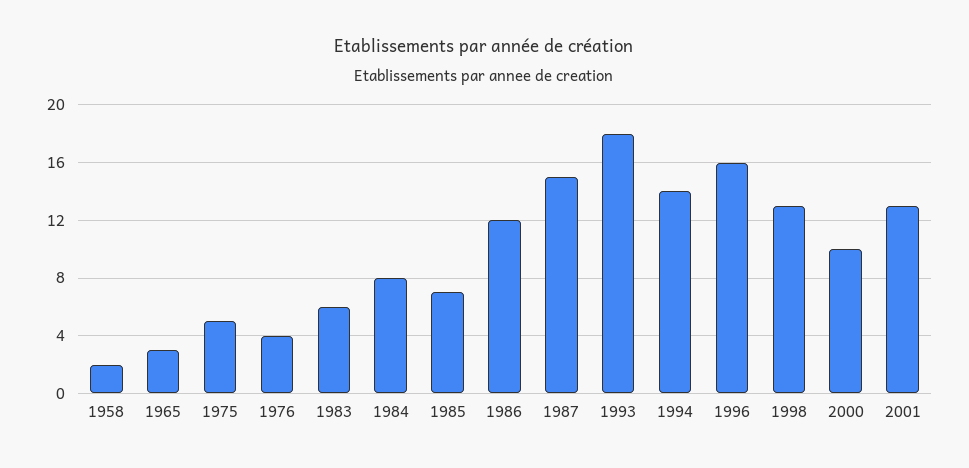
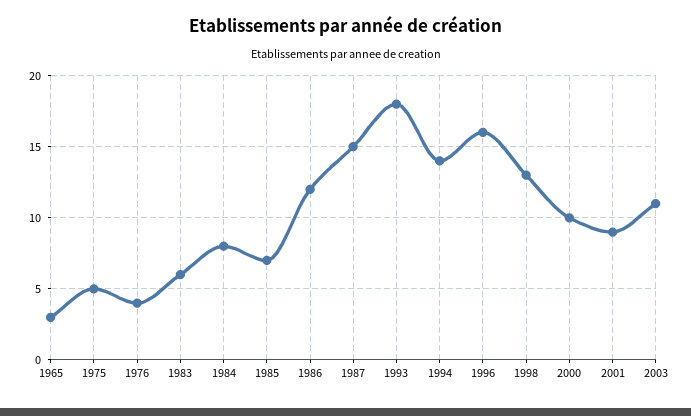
1958: 2 -> none
2001: 13 -> 9
2003: none -> 11

